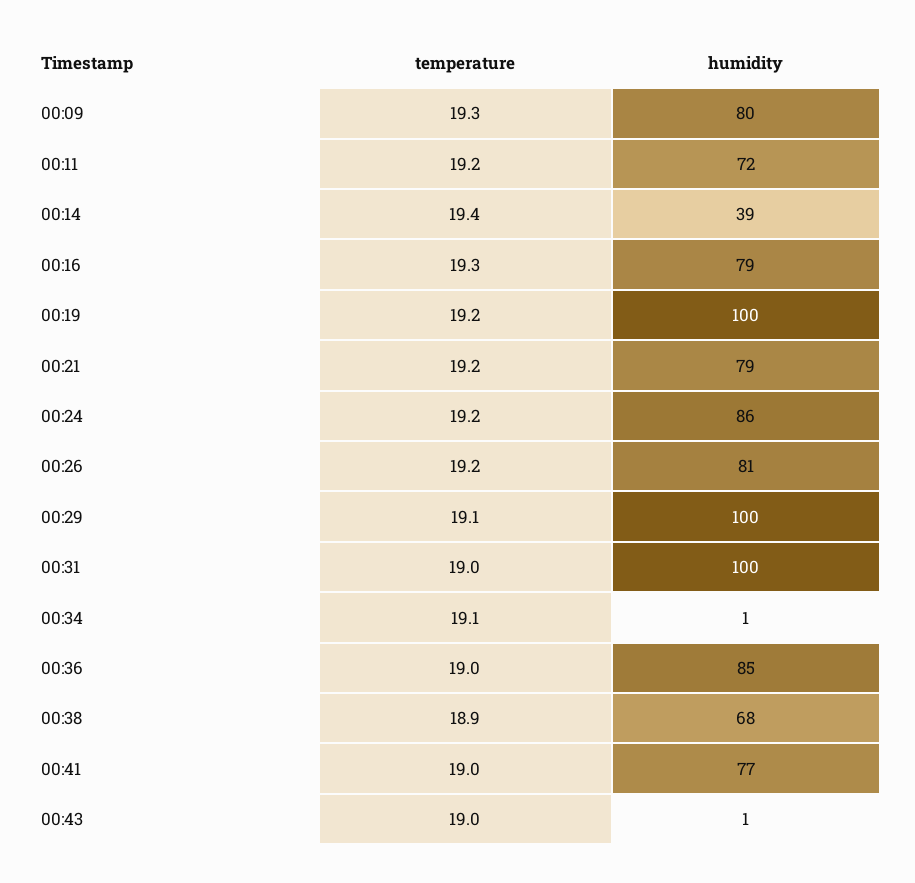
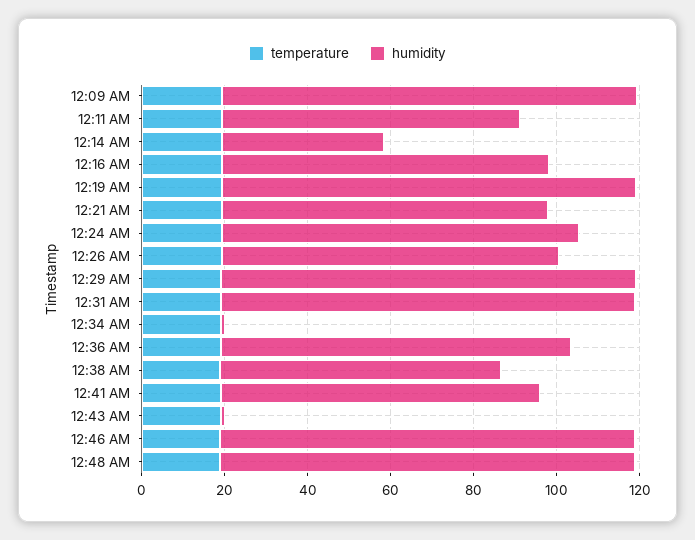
humidity, 00:09: 80 -> 100
temperature, 12:46 AM: none -> 20
humidity, 12:46 AM: none -> 100
temperature, 12:48 AM: none -> 20
humidity, 12:48 AM: none -> 100

